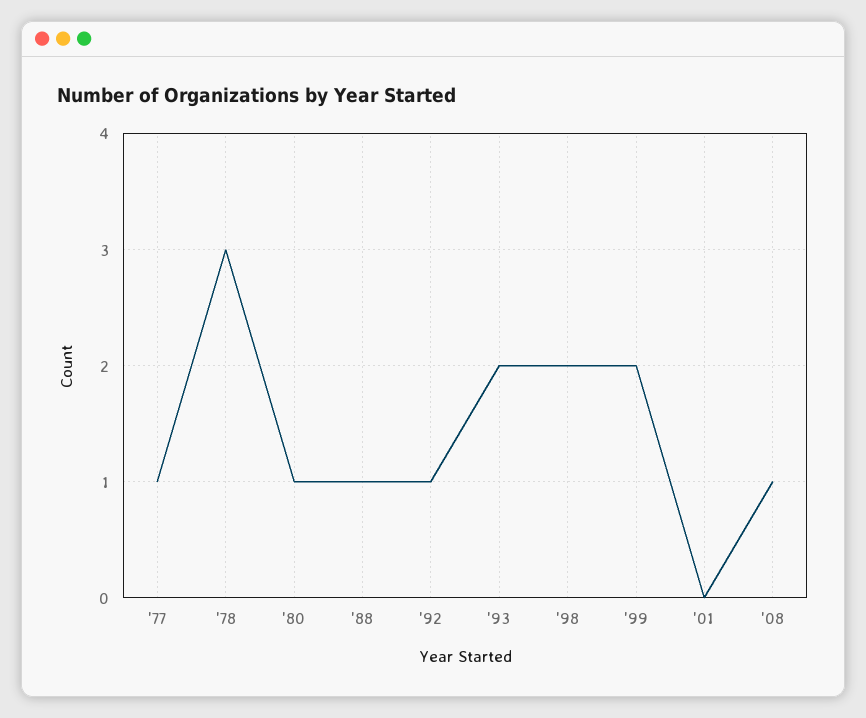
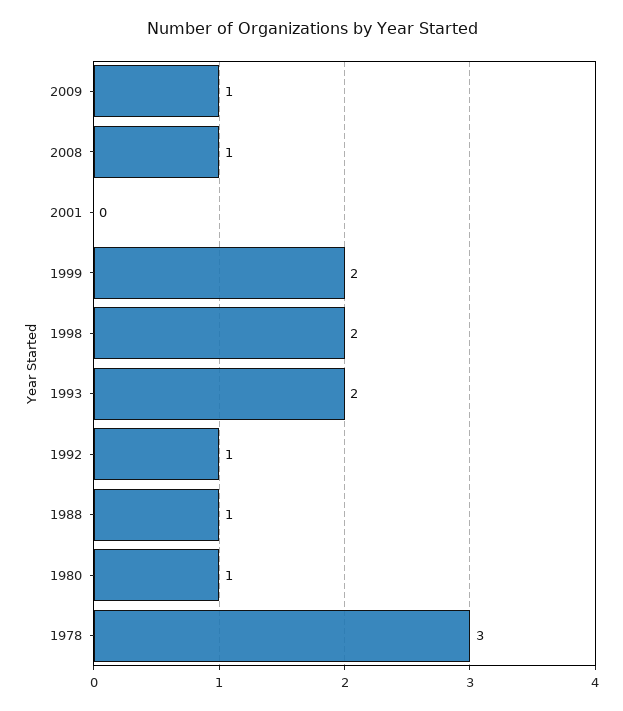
'77: 1 -> none
2009: none -> 1

